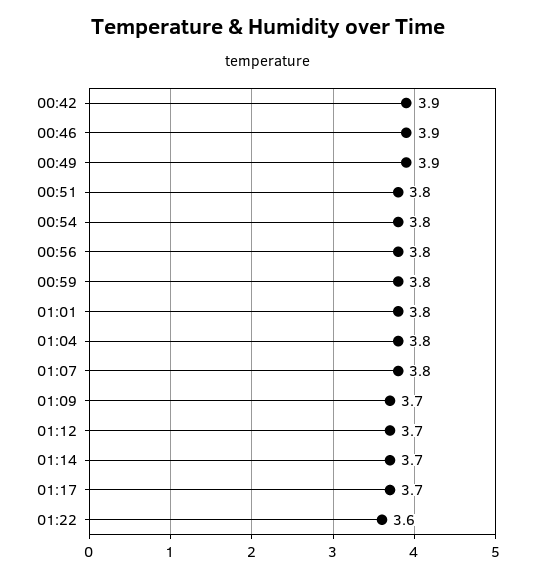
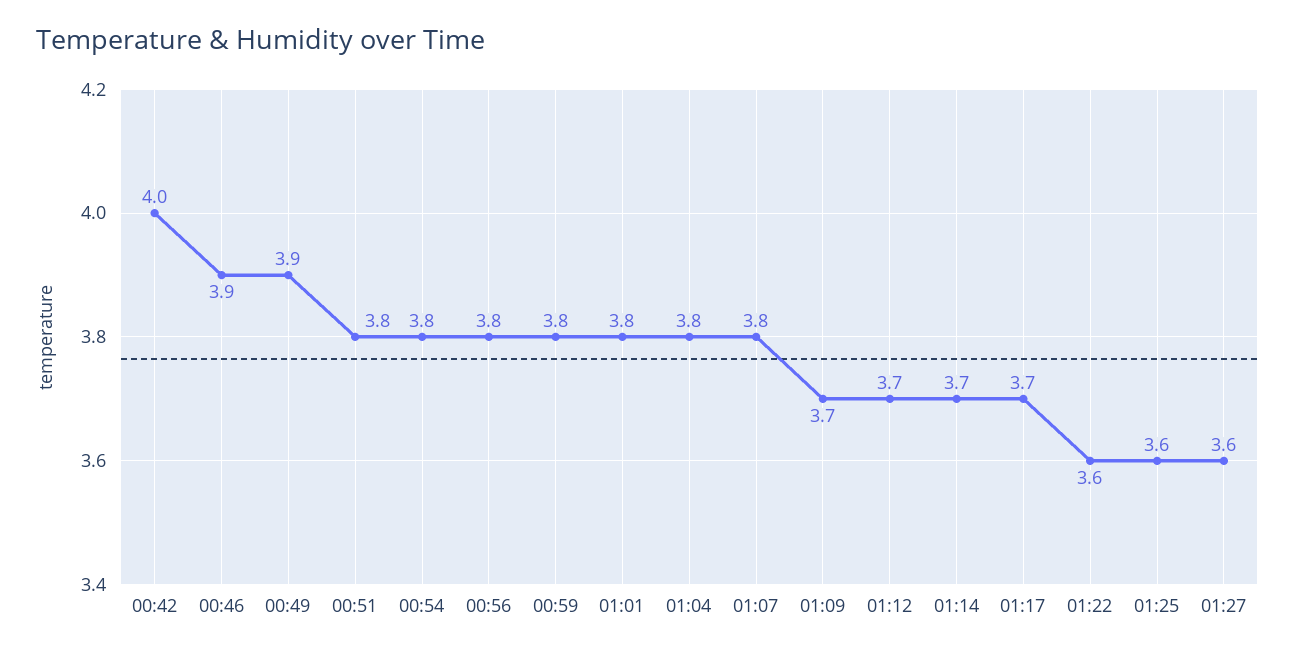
00:42: 3.9 -> 4
01:25: none -> 3.6
01:27: none -> 3.6

